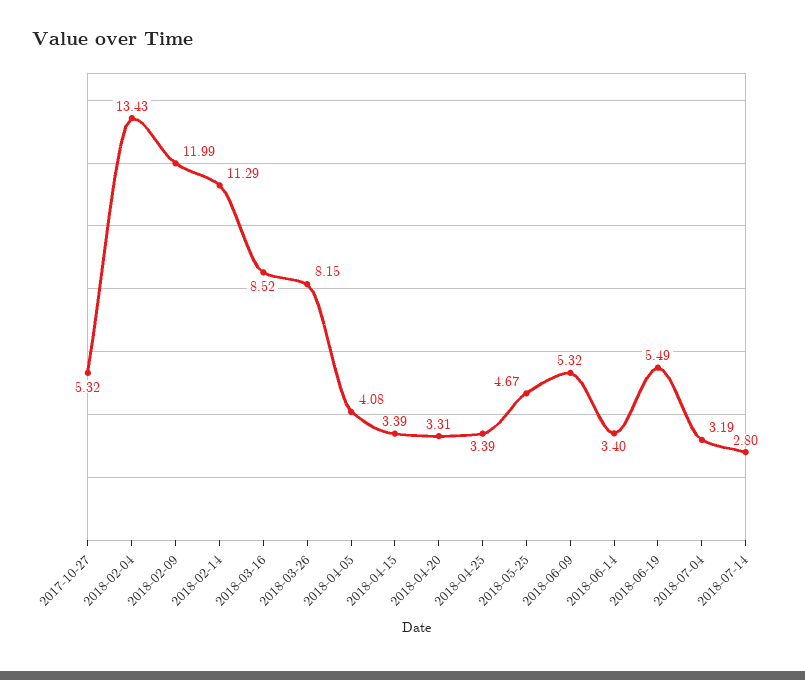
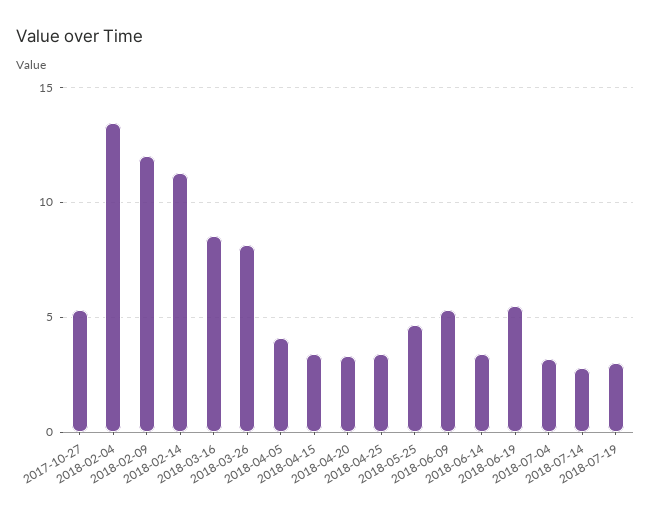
2018-07-19: none -> 3

